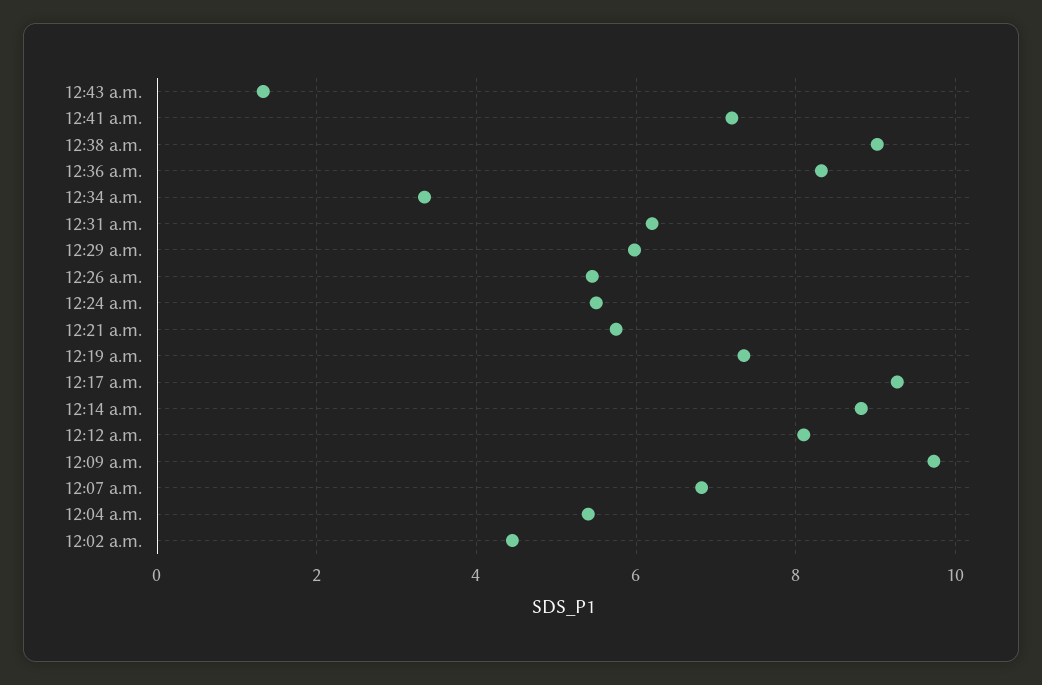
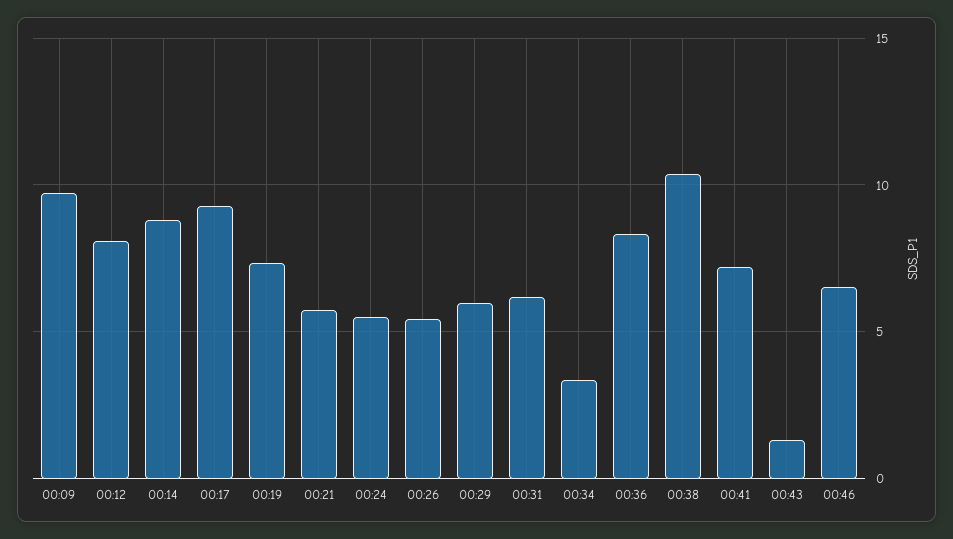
12:38 a.m.: 9 -> 10.5
12:07 a.m.: 6.8 -> none
12:04 a.m.: 5.4 -> none
12:02 a.m.: 4.4 -> none
00:46: none -> 6.5

